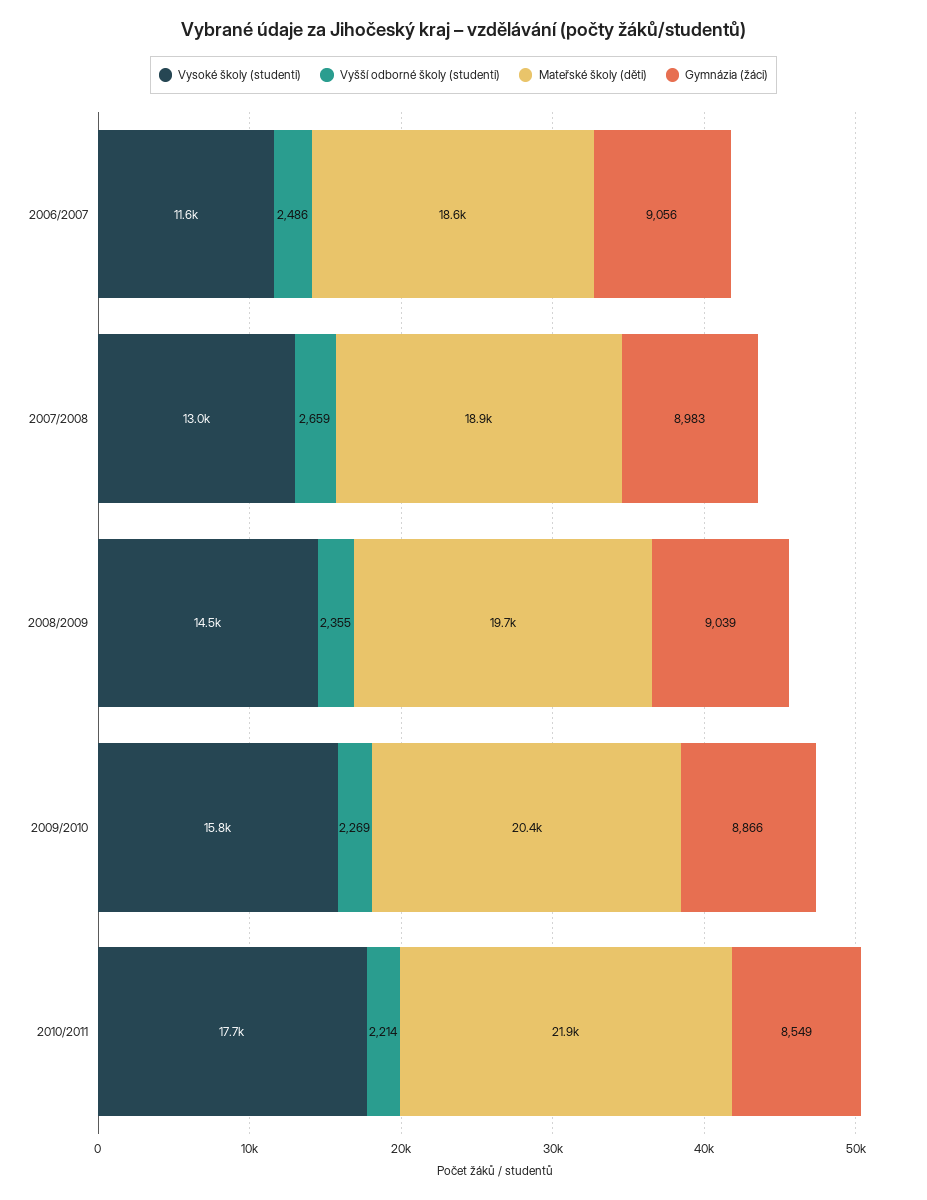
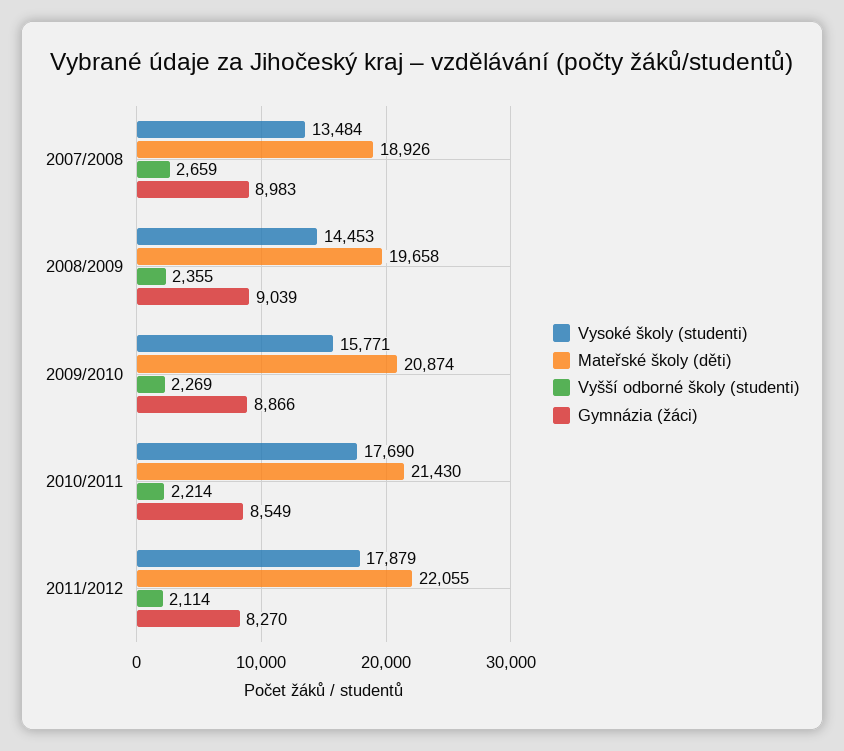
Vysoké školy (studenti), 2006/2007: 11600 -> none
Vyšší odborné školy (studenti), 2006/2007: 2486 -> none
Mateřské školy (děti), 2006/2007: 18600 -> none
Gymnázia (žáci), 2006/2007: 9056 -> none
Vysoké školy (studenti), 2007/2008: 13000 -> 13484
Mateřské školy (děti), 2009/2010: 20400 -> 20874
Mateřské školy (děti), 2010/2011: 21900 -> 21430
Vysoké školy (studenti), 2011/2012: none -> 17879
Mateřské školy (děti), 2011/2012: none -> 22055
Vyšší odborné školy (studenti), 2011/2012: none -> 2114
Gymnázia (žáci), 2011/2012: none -> 8270

